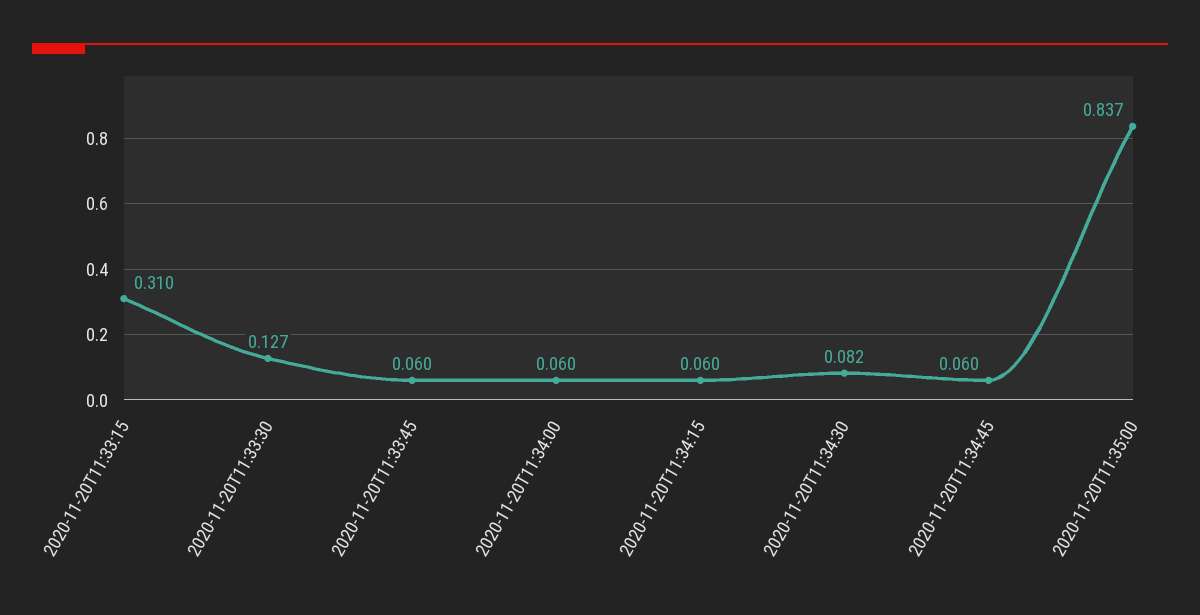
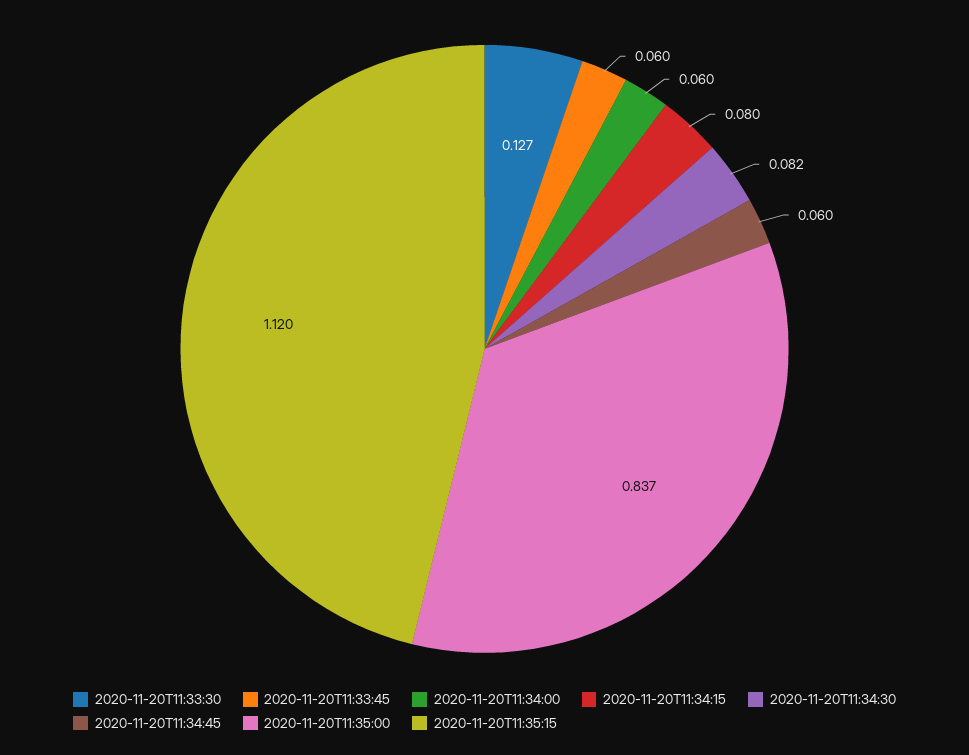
2020-11-20T11:33:15: 0.31 -> none
2020-11-20T11:34:15: 0.06 -> 0.08
2020-11-20T11:35:15: none -> 1.12

